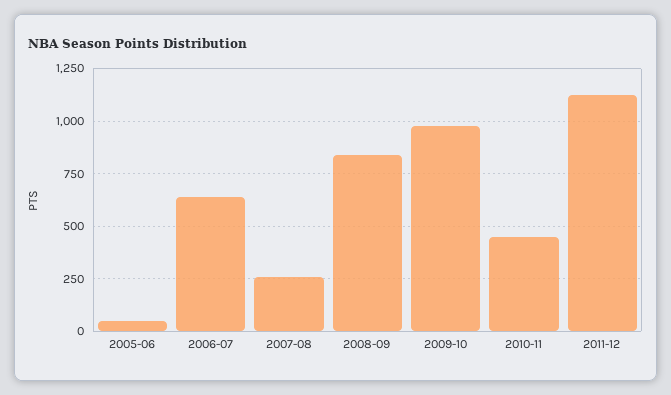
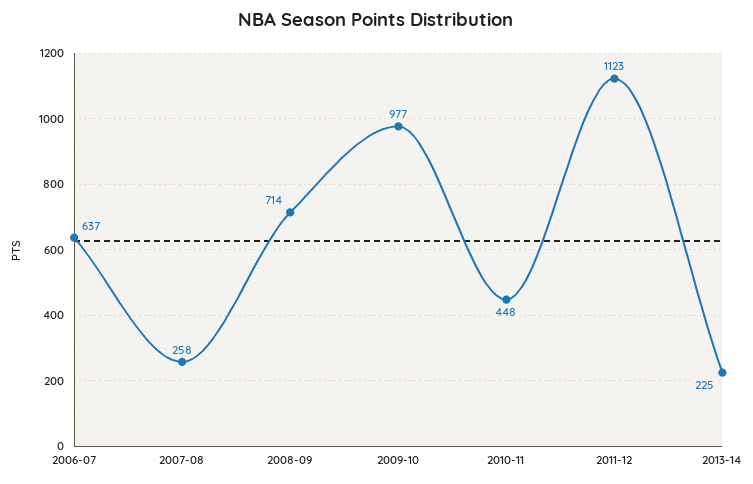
2005-06: 50 -> none
2008-09: 850 -> 714
2013-14: none -> 225

